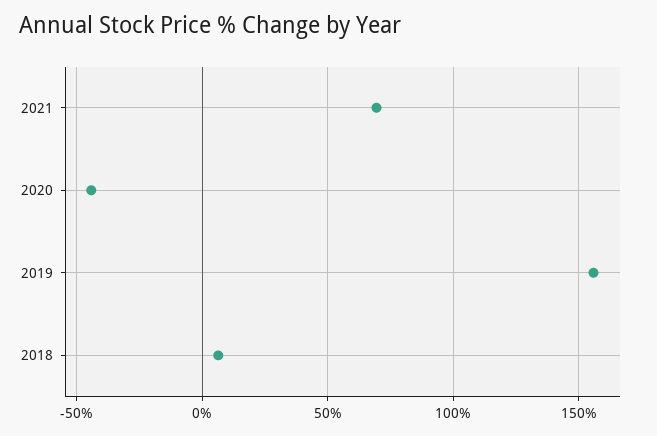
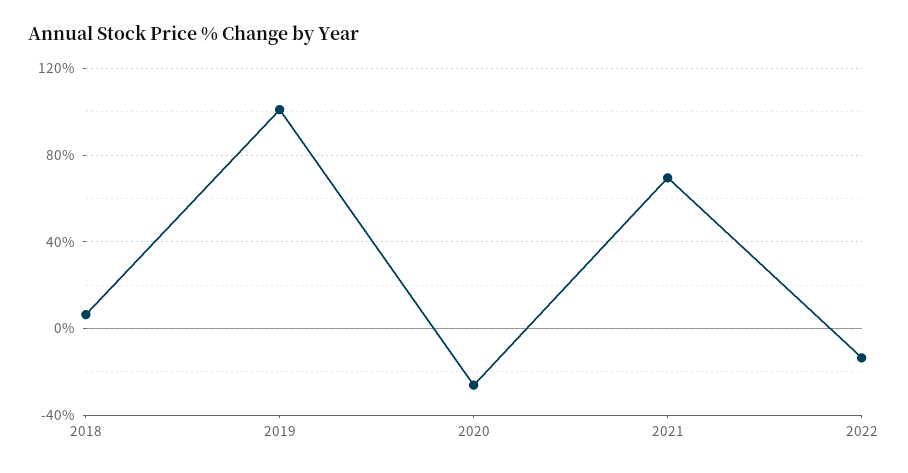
2020: -45 -> -25
2019: 155 -> 100
2022: none -> -15

